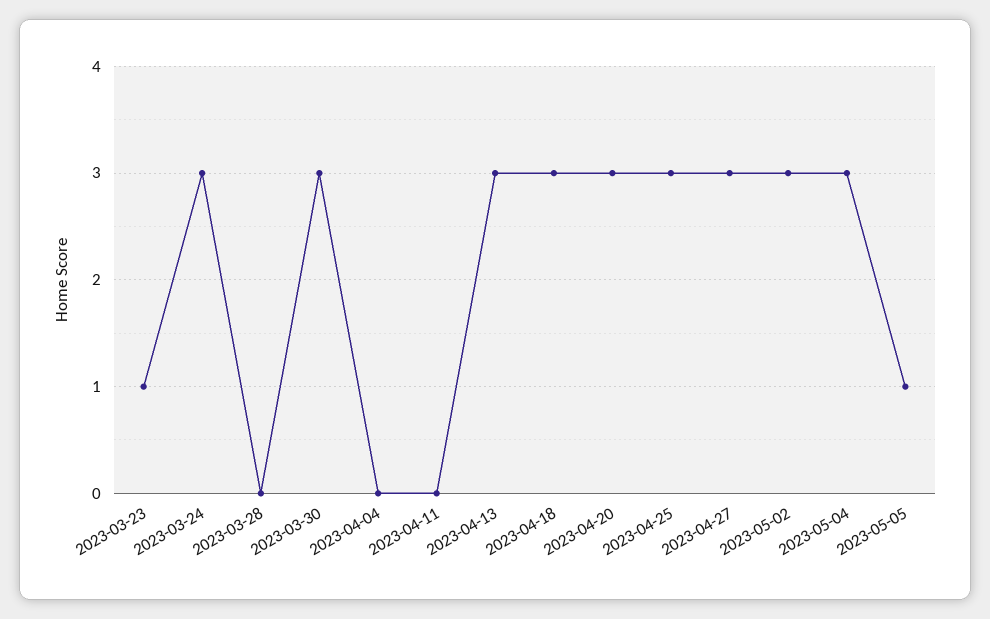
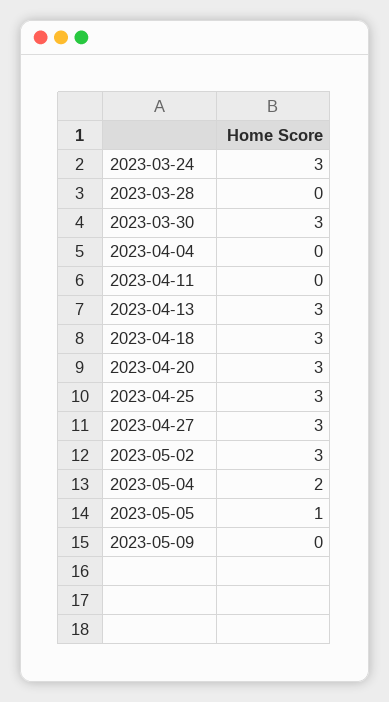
2023-03-23: 1 -> none
2023-05-04: 3 -> 2
2023-05-09: none -> 0

